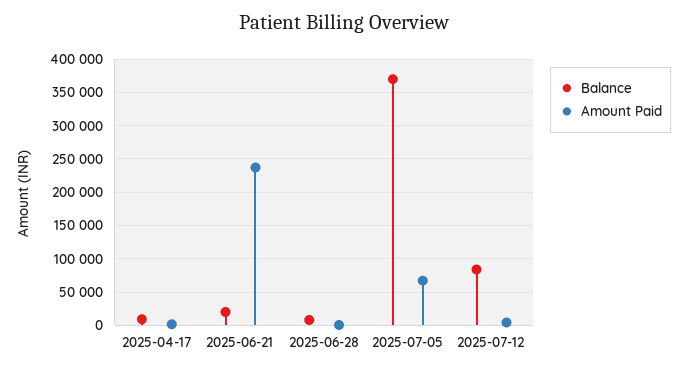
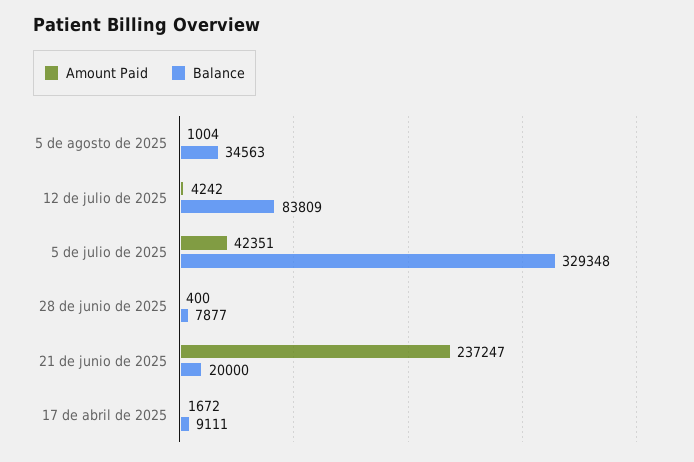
Balance, 2025-07-05: 370000 -> 329348
Amount Paid, 2025-07-05: 70000 -> 42351
Amount Paid, 5 de agosto de 2025: none -> 1004
Balance, 5 de agosto de 2025: none -> 34563

